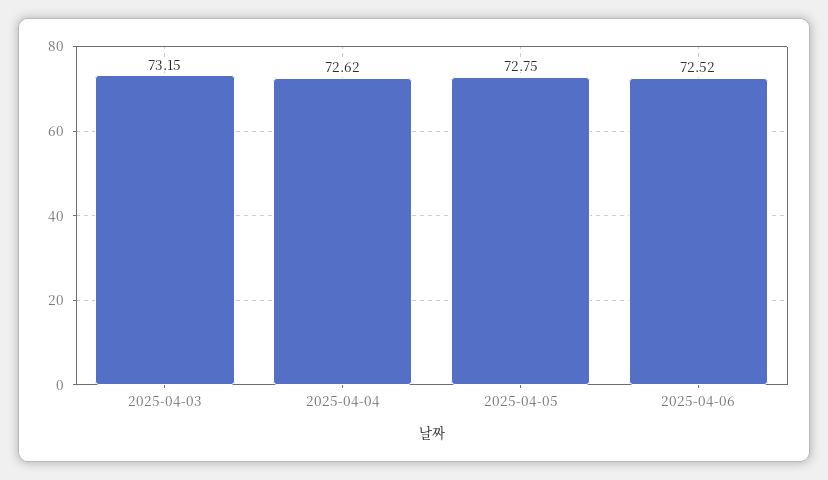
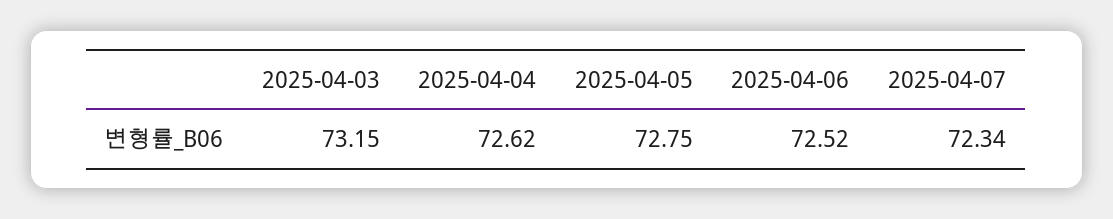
2025-04-07: none -> 72.34

